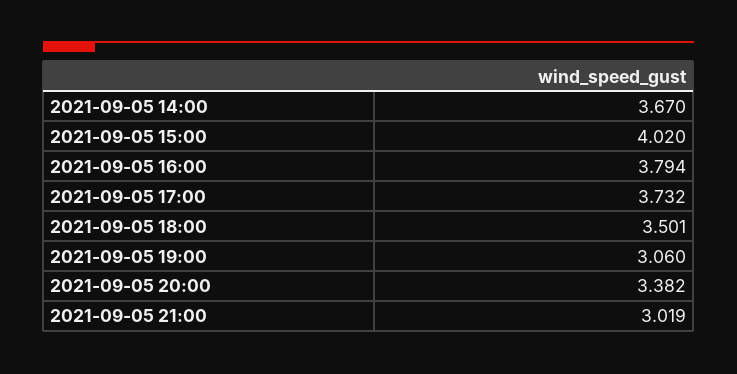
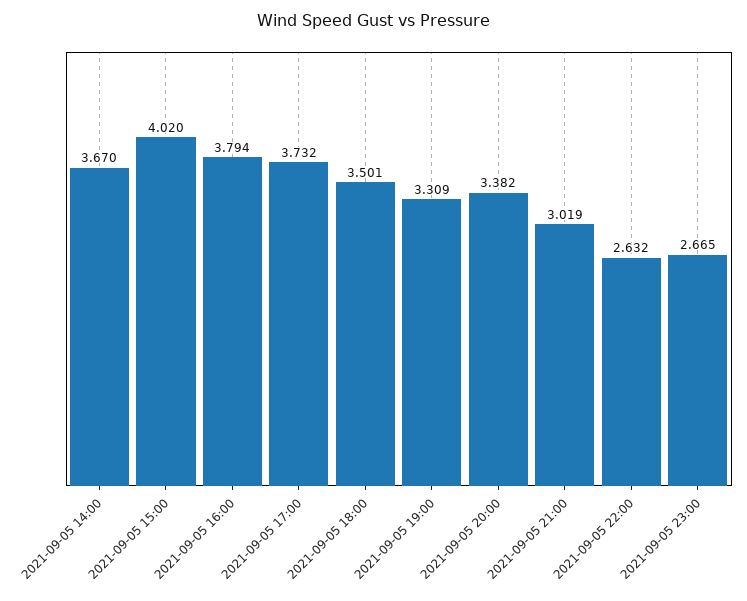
2021-09-05 19:00: 3.06 -> 3.309
2021-09-05 22:00: none -> 2.632
2021-09-05 23:00: none -> 2.665

